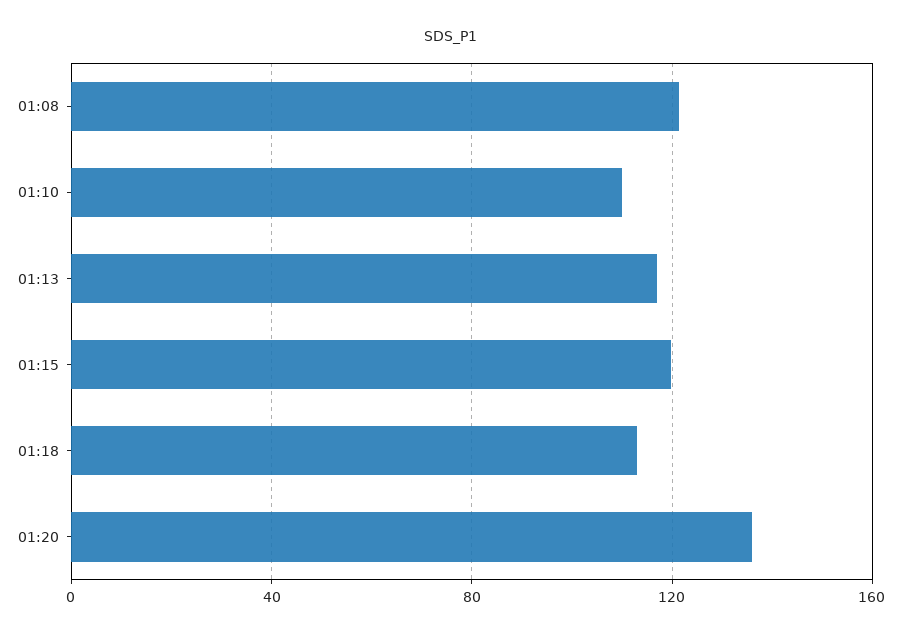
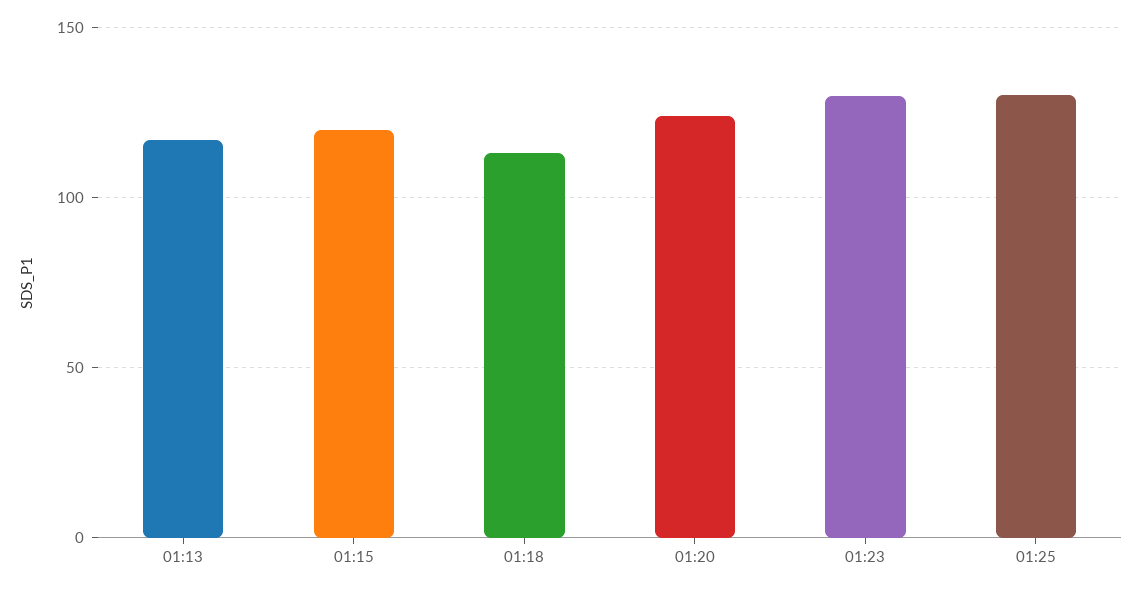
01:08: 120 -> none
01:10: 110 -> none
01:20: 135 -> 125
01:23: none -> 130
01:25: none -> 130

